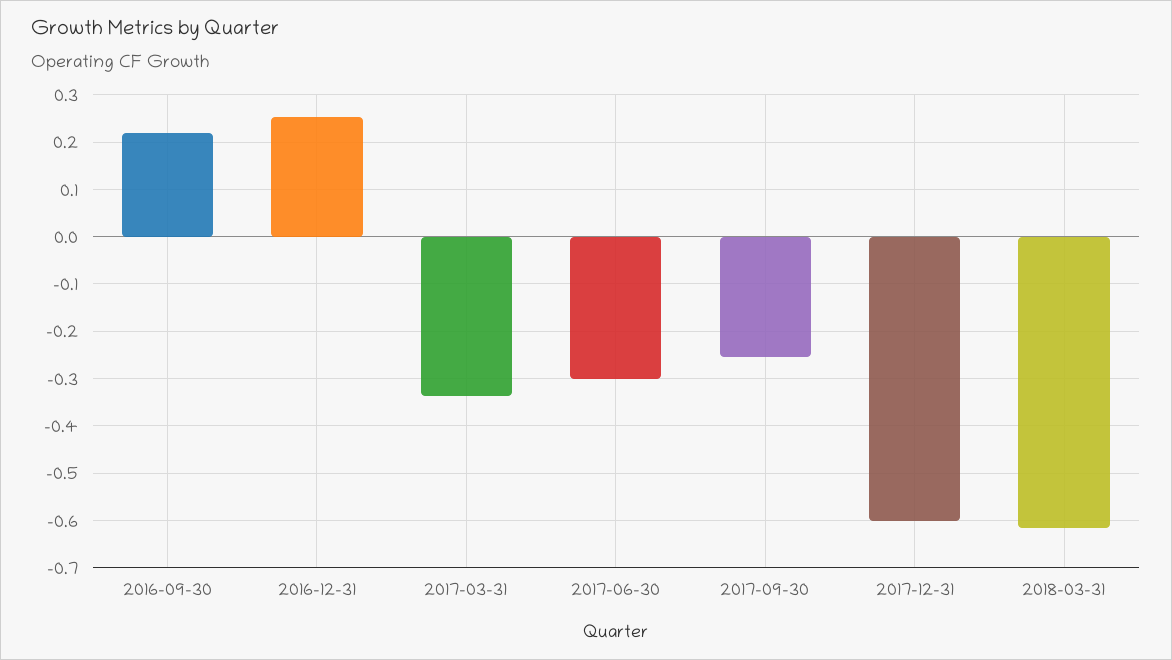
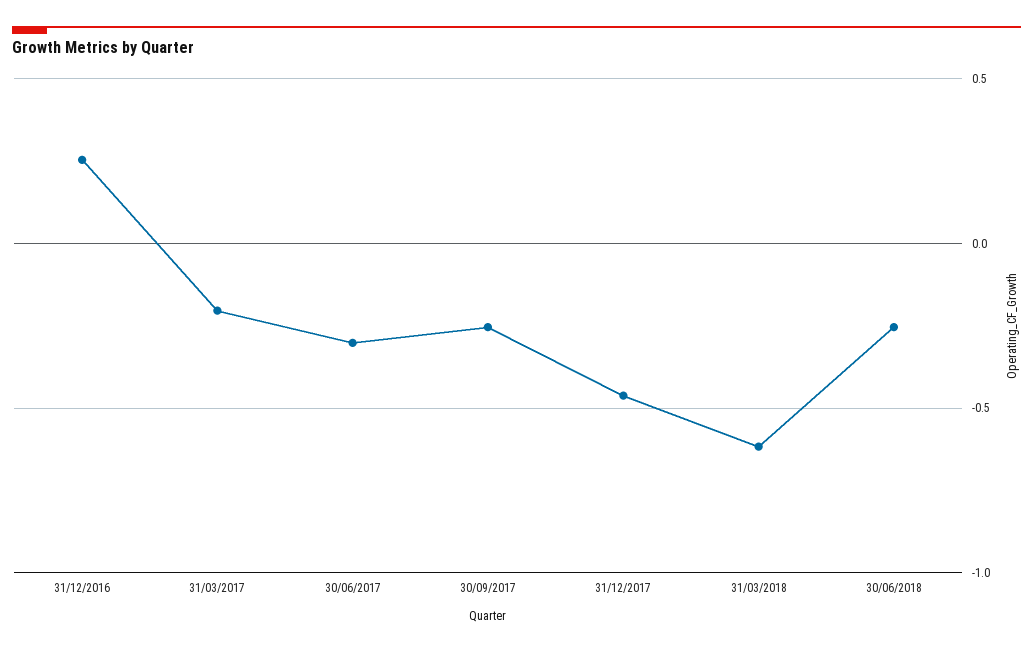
2016-09-30: 0.22 -> none
2017-03-31: -0.34 -> -0.2
2017-12-31: -0.6 -> -0.45
30/06/2018: none -> -0.25

